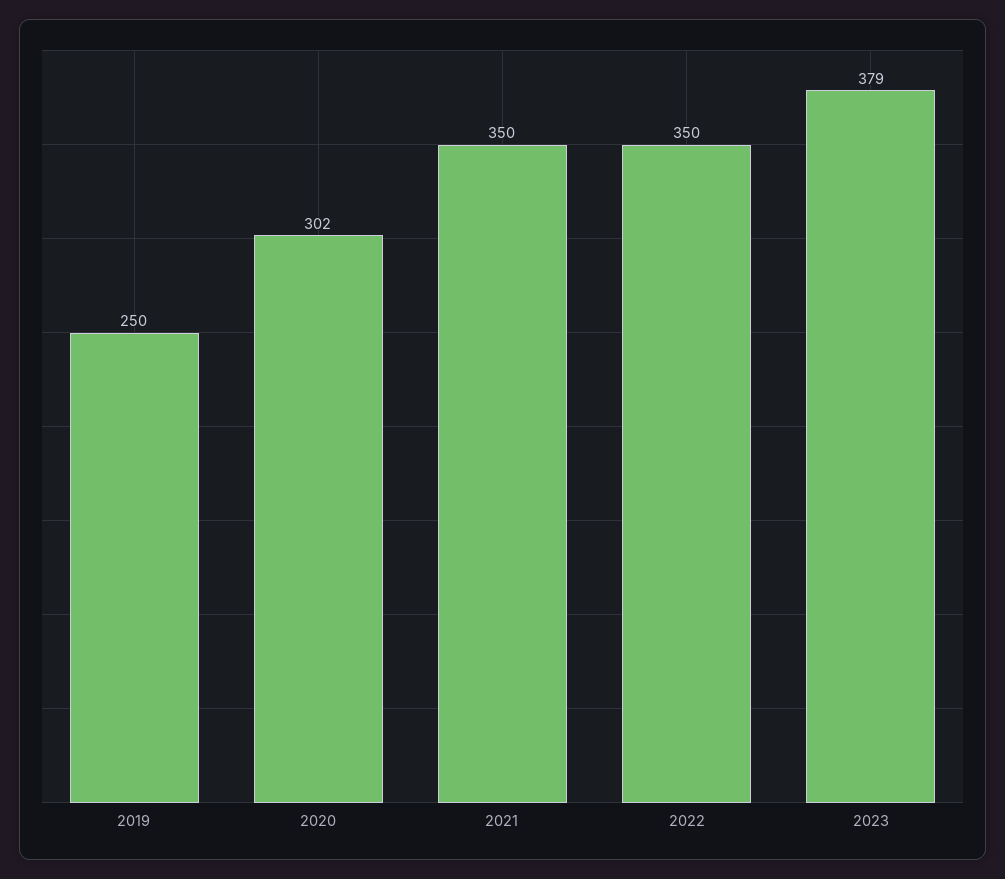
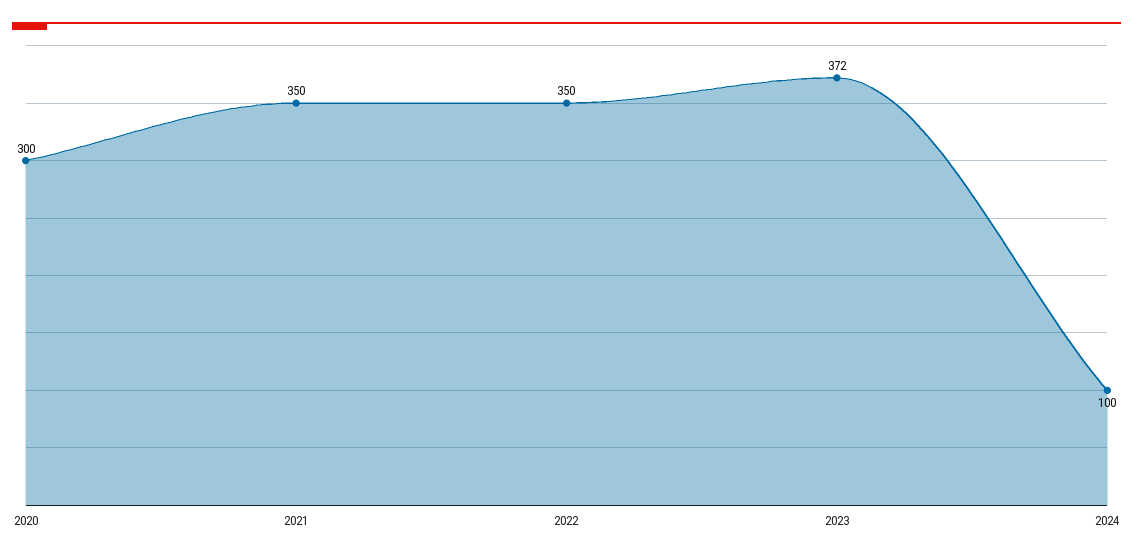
2019: 250 -> none
2020: 302 -> 300
2023: 379 -> 372
2024: none -> 100

